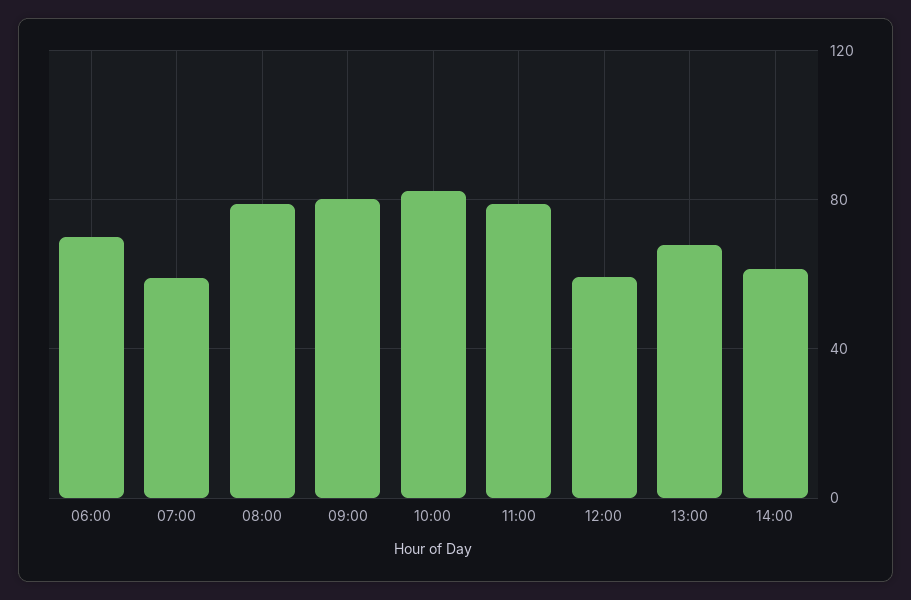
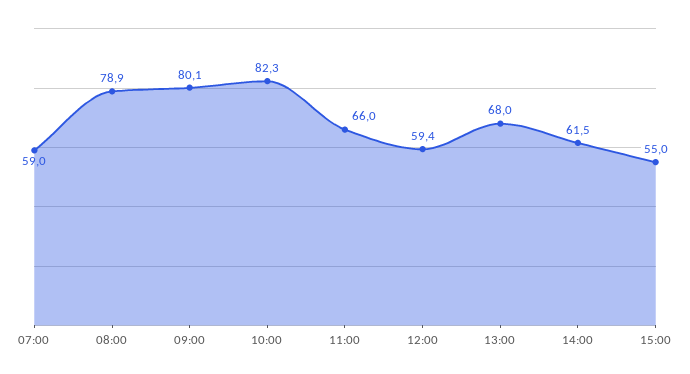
06:00: 70 -> none
11:00: 80 -> 66
15:00: none -> 55

